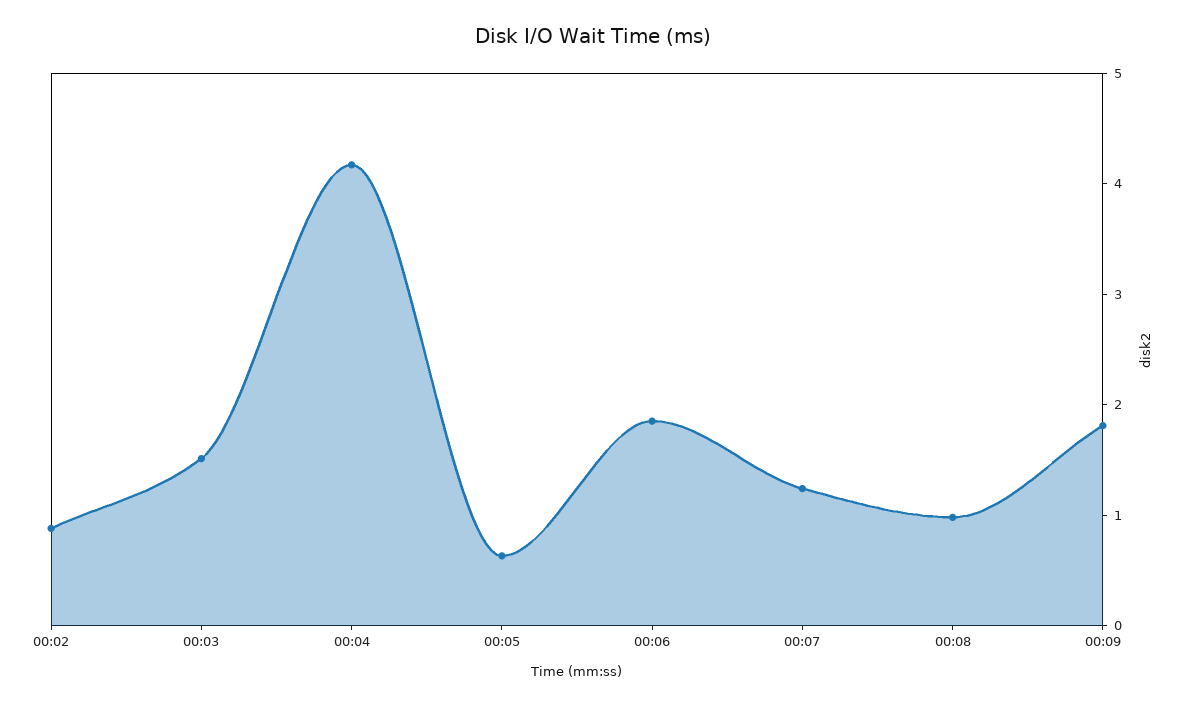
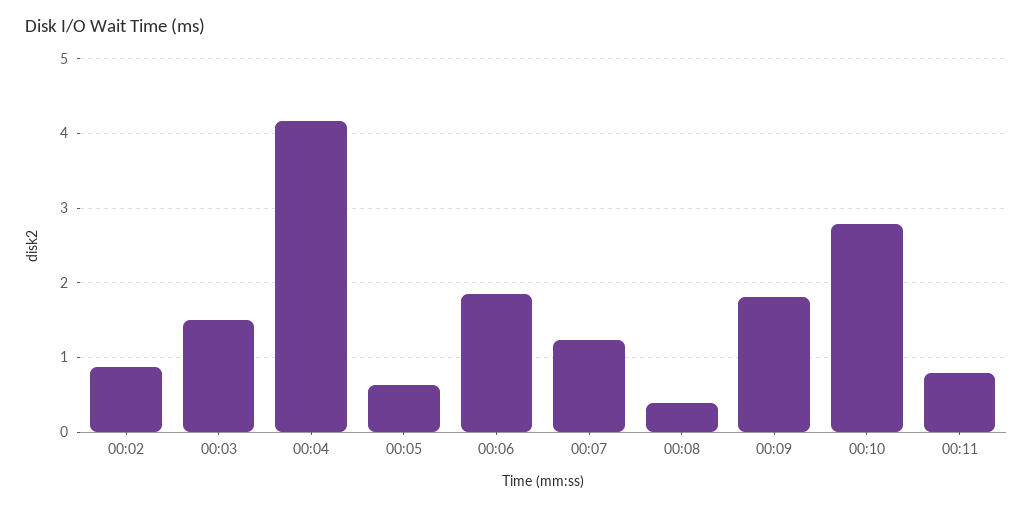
00:08: 1 -> 0.4
00:10: none -> 2.8
00:11: none -> 0.8

